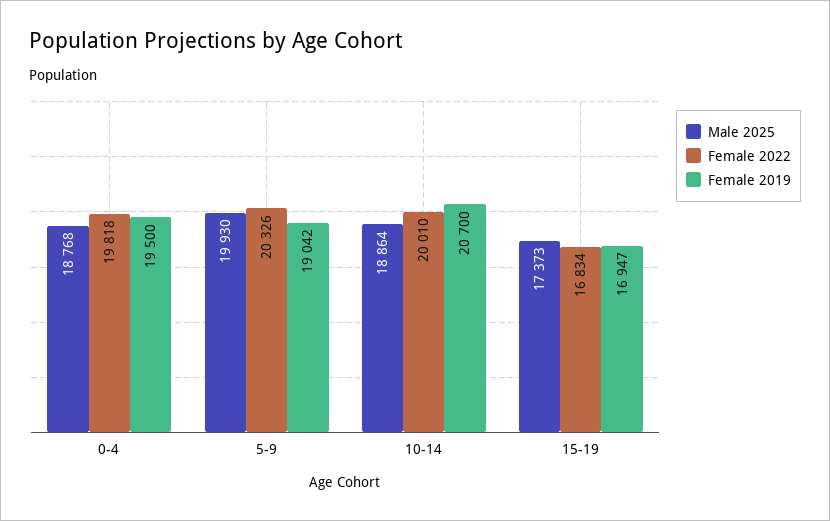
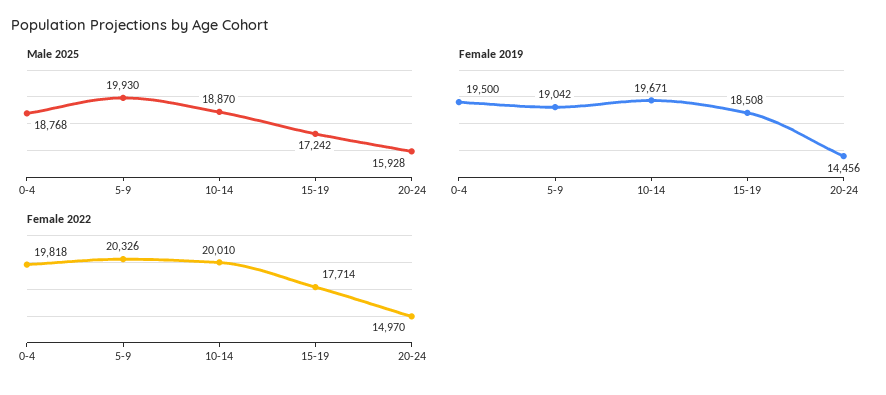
Male 2025, 10-14: 18864 -> 18870
Female 2019, 10-14: 20700 -> 19671
Male 2025, 15-19: 17373 -> 17242
Female 2022, 15-19: 16834 -> 17714
Female 2019, 15-19: 16947 -> 18508
Male 2025, 20-24: none -> 15928
Female 2019, 20-24: none -> 14456
Female 2022, 20-24: none -> 14970

